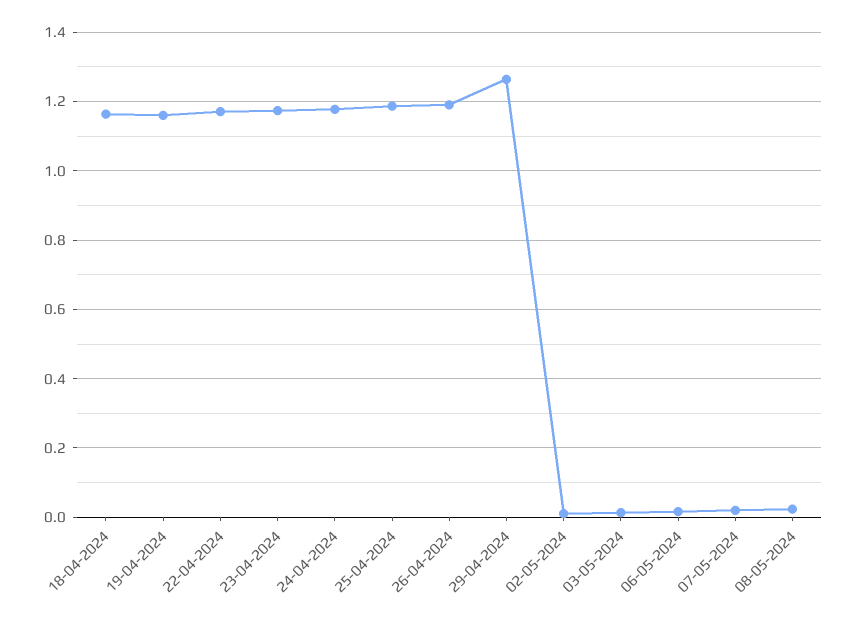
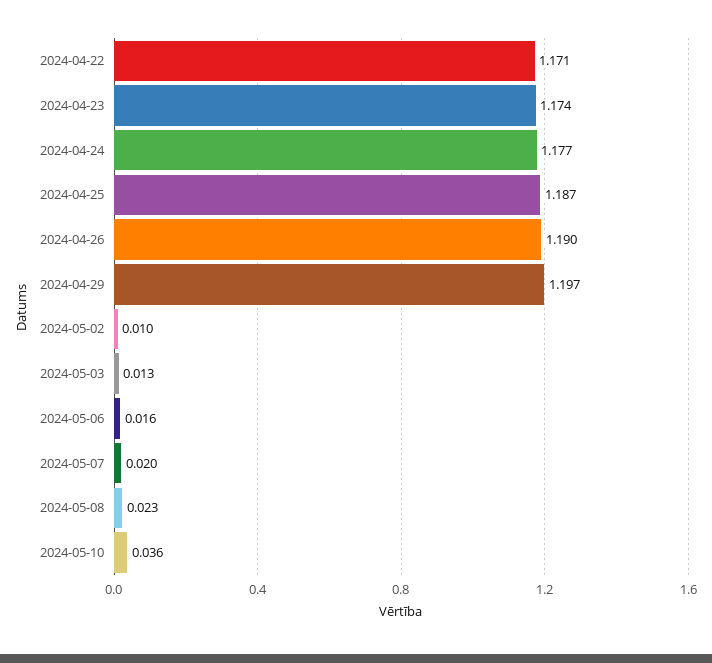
18-04-2024: 1.16 -> none
19-04-2024: 1.16 -> none
29-04-2024: 1.26 -> 1.197
2024-05-10: none -> 0.036

